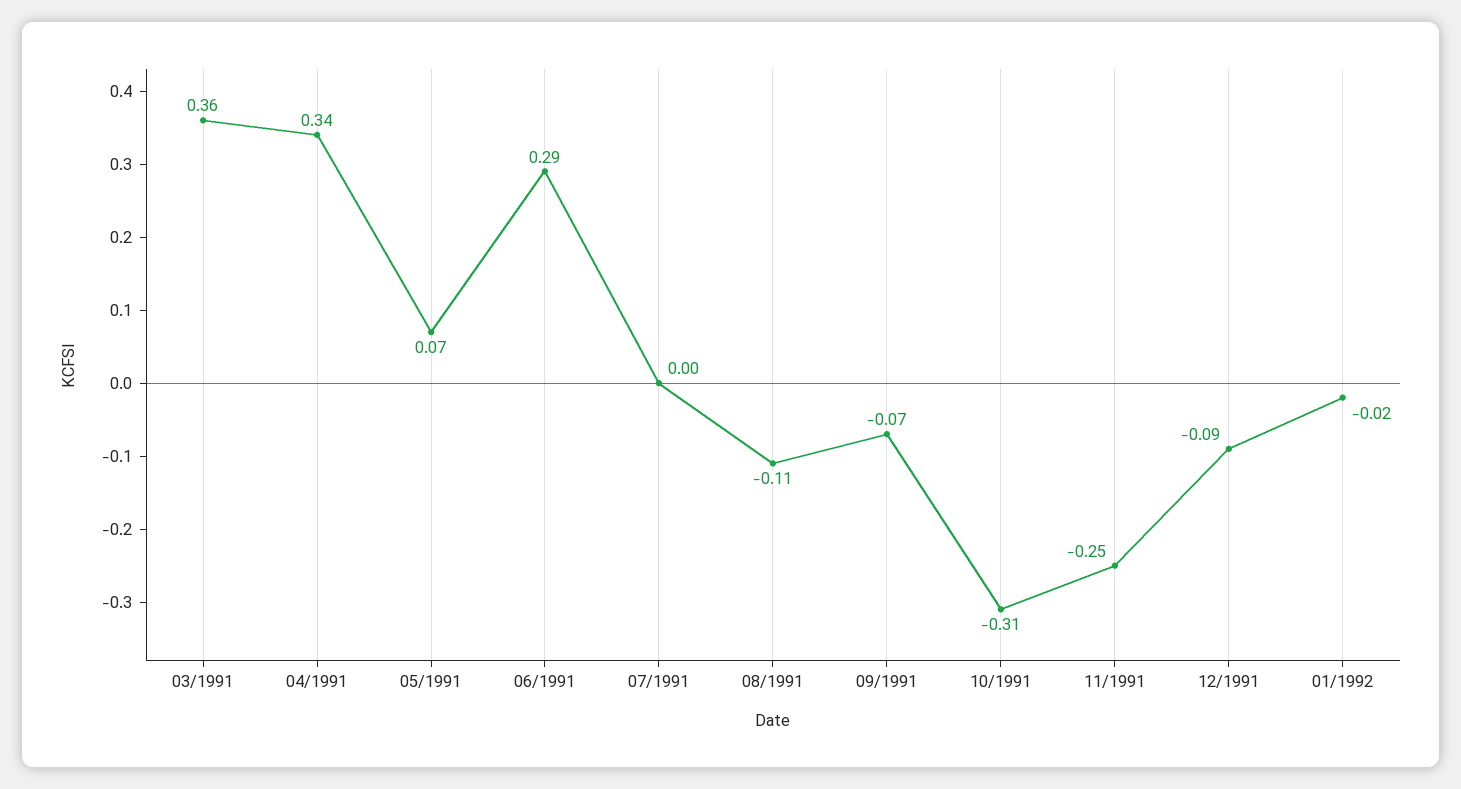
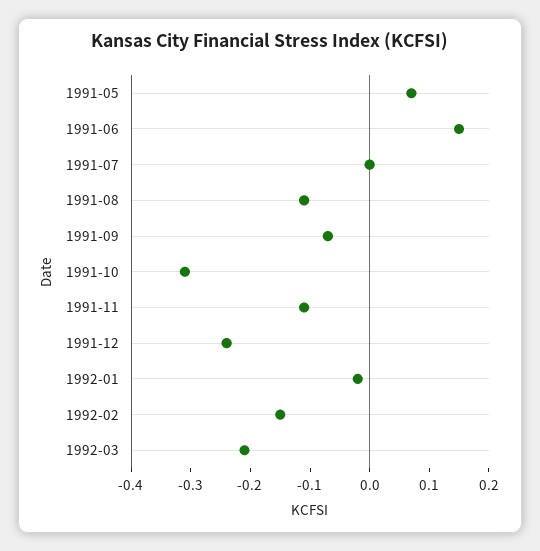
03/1991: 0.36 -> none
04/1991: 0.34 -> none
06/1991: 0.29 -> 0.15
11/1991: -0.25 -> -0.1
12/1991: -0.09 -> -0.25
1992-02: none -> -0.15
1992-03: none -> -0.2

